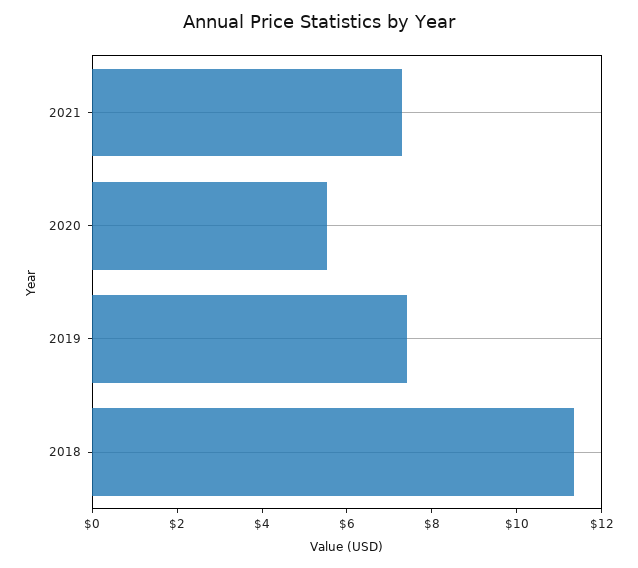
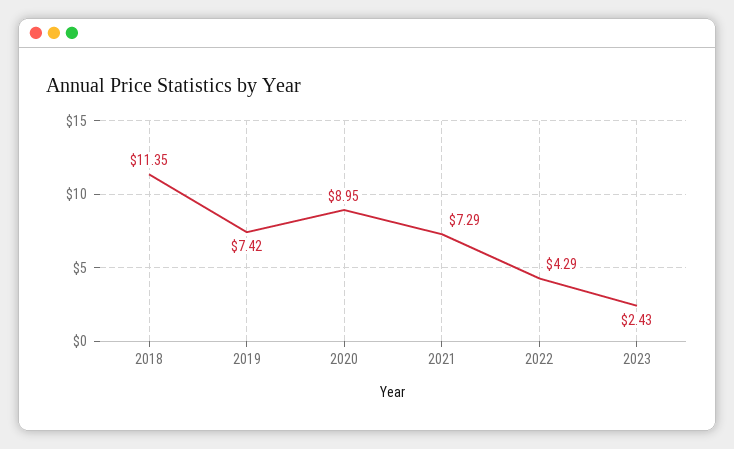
2020: 5.5 -> 8.95
2022: none -> 4.29
2023: none -> 2.43

